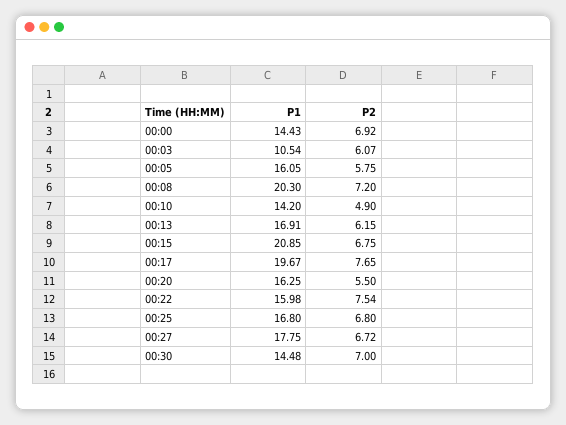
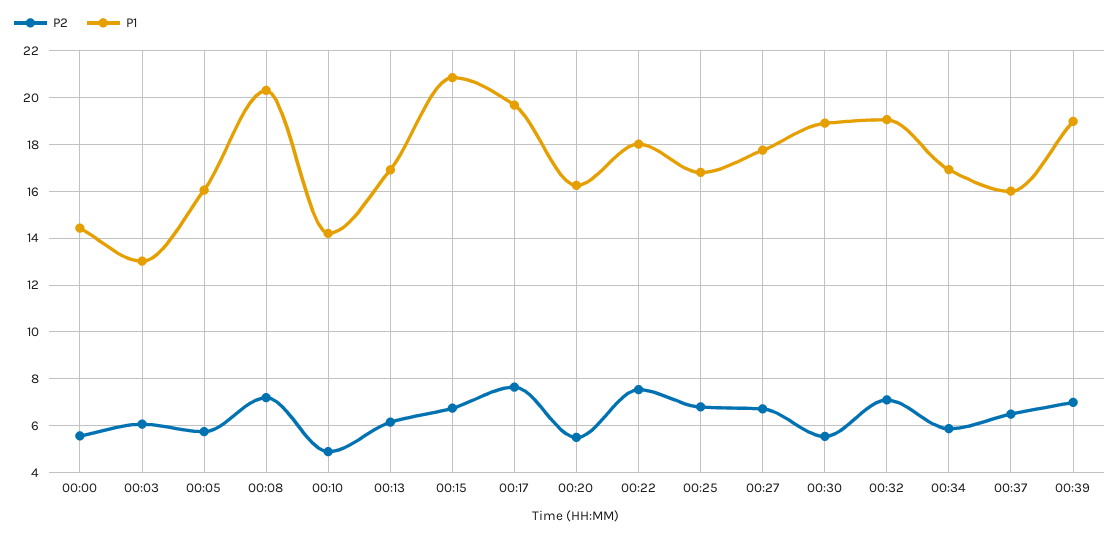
P2, 00:00: 6.92 -> 5.5
P1, 00:03: 10.54 -> 13
P1, 00:22: 15.98 -> 18
P1, 00:30: 14.48 -> 19
P2, 00:30: 7 -> 5.5
P2, 00:32: none -> 7
P1, 00:32: none -> 19
P2, 00:34: none -> 6
P1, 00:34: none -> 17
P2, 00:37: none -> 6.5
P1, 00:37: none -> 16
P2, 00:39: none -> 7
P1, 00:39: none -> 19

